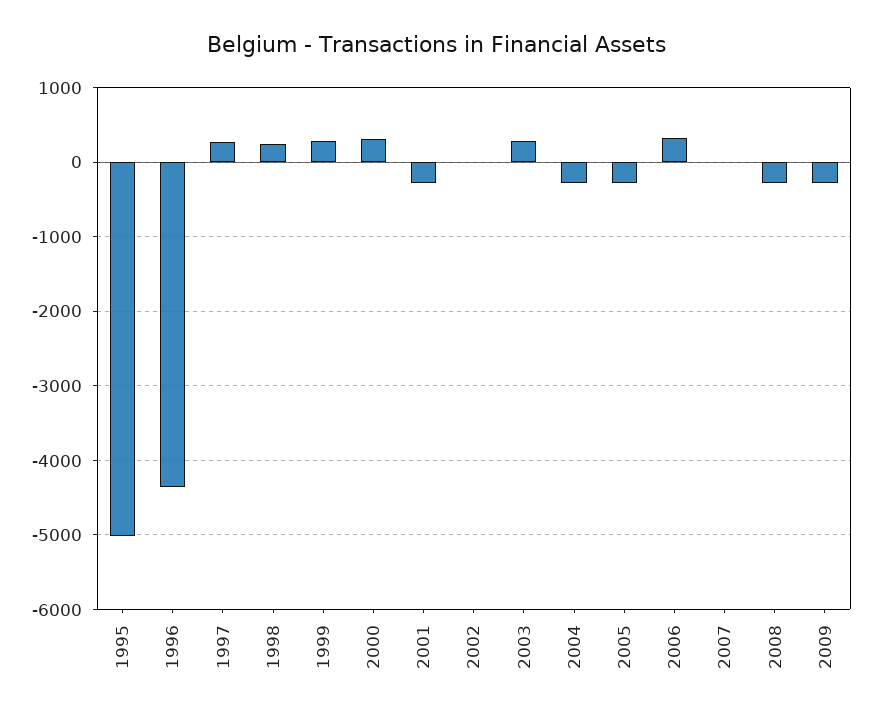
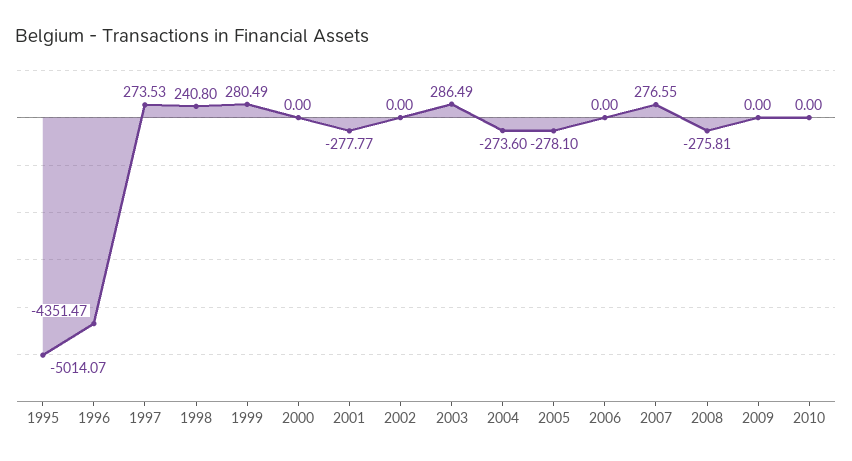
2000: 300 -> 0
2006: 300 -> 0
2007: 0 -> 276.55
2009: -300 -> 0
2010: none -> 0

